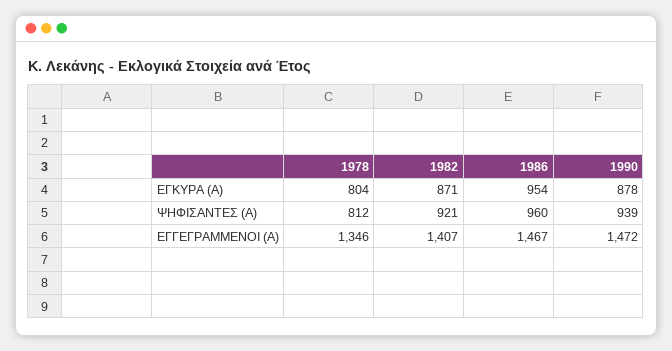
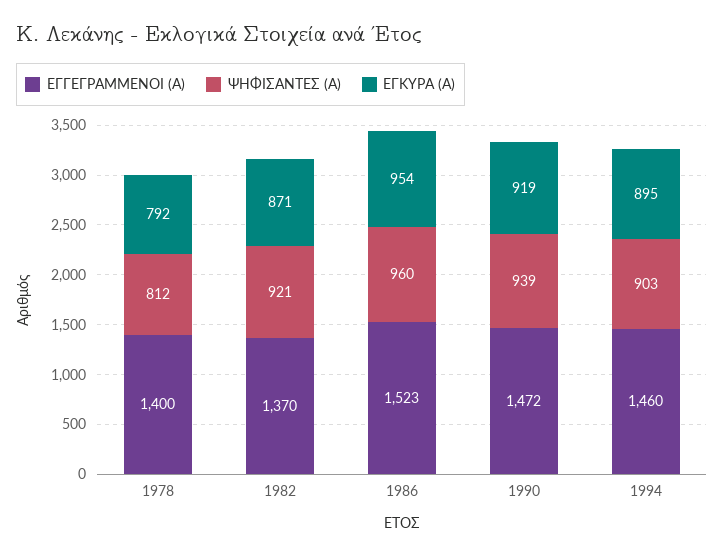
ΕΓΚΥΡΑ (Α), 1978: 804 -> 792
ΕΓΚΥΡΑ (Α), 1990: 878 -> 919
ΕΓΓΕΓΡΑΜΜΕΝΟΙ (Α), 1978: 1346 -> 1400
ΕΓΓΕΓΡΑΜΜΕΝΟΙ (Α), 1982: 1407 -> 1370
ΕΓΓΕΓΡΑΜΜΕΝΟΙ (Α), 1986: 1467 -> 1523
ΕΓΓΕΓΡΑΜΜΕΝΟΙ (Α), 1994: none -> 1460
ΨΗΦΙΣΑΝΤΕΣ (Α), 1994: none -> 903
ΕΓΚΥΡΑ (Α), 1994: none -> 895

